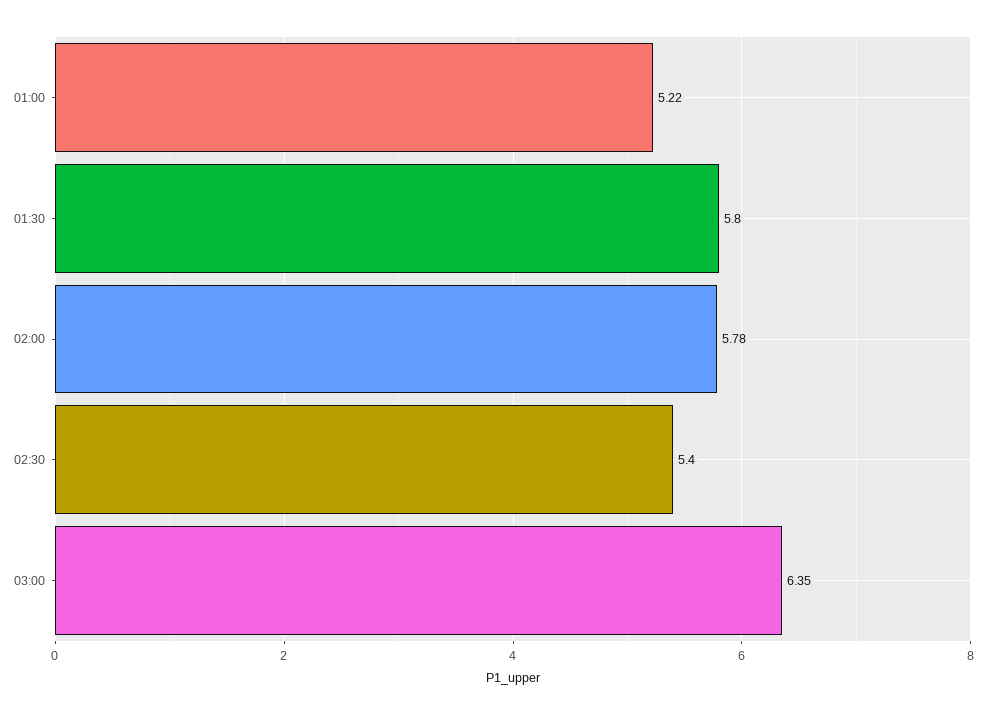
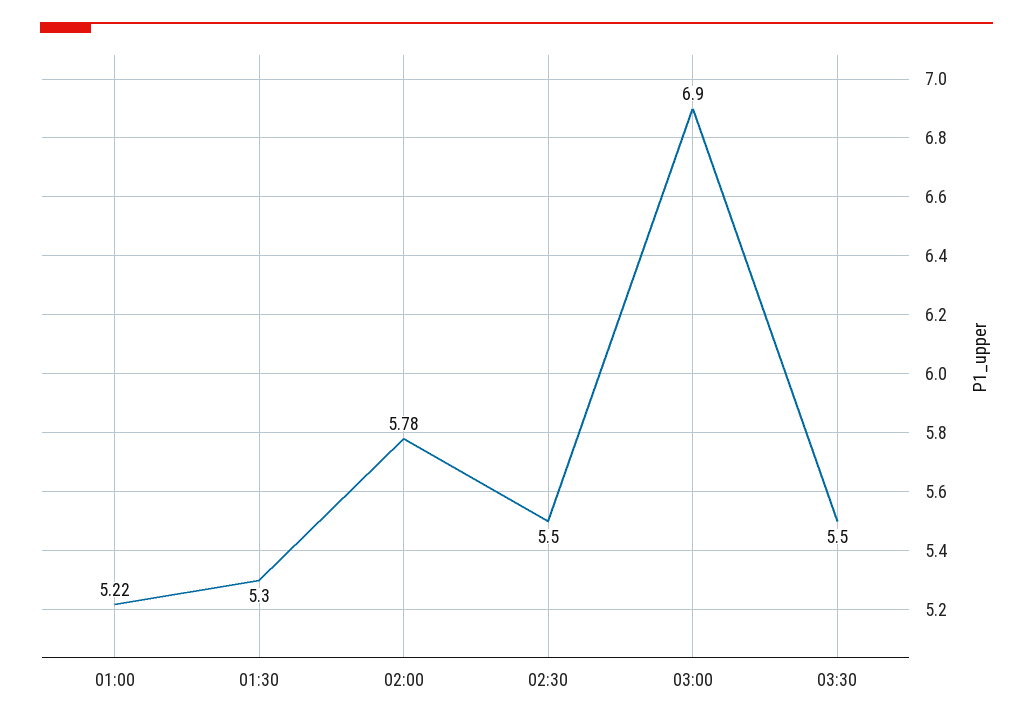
01:30: 5.8 -> 5.3
02:30: 5.4 -> 5.5
03:00: 6.35 -> 6.9
03:30: none -> 5.5

